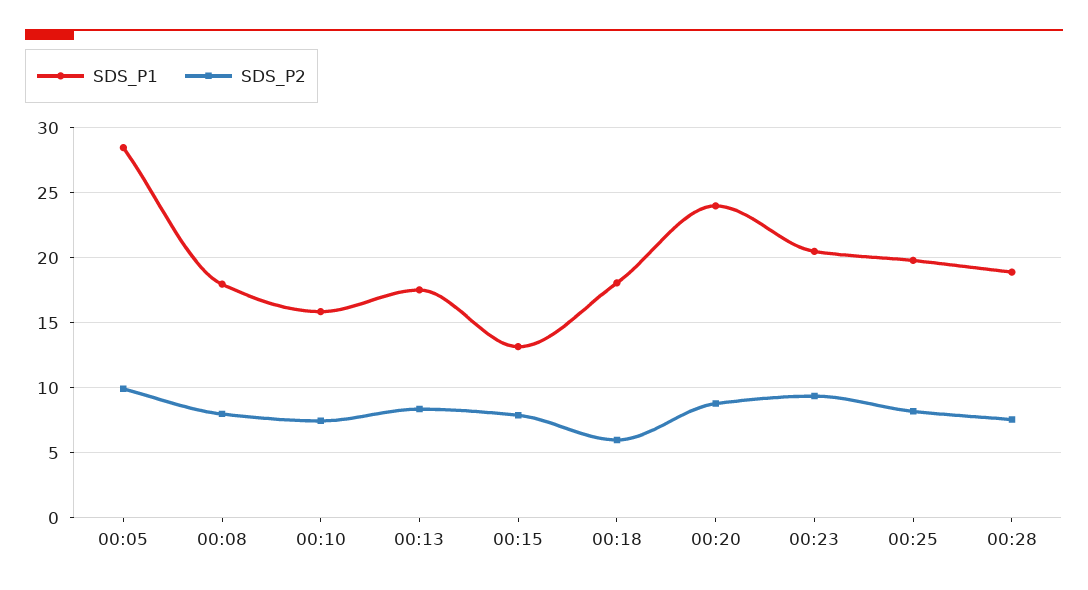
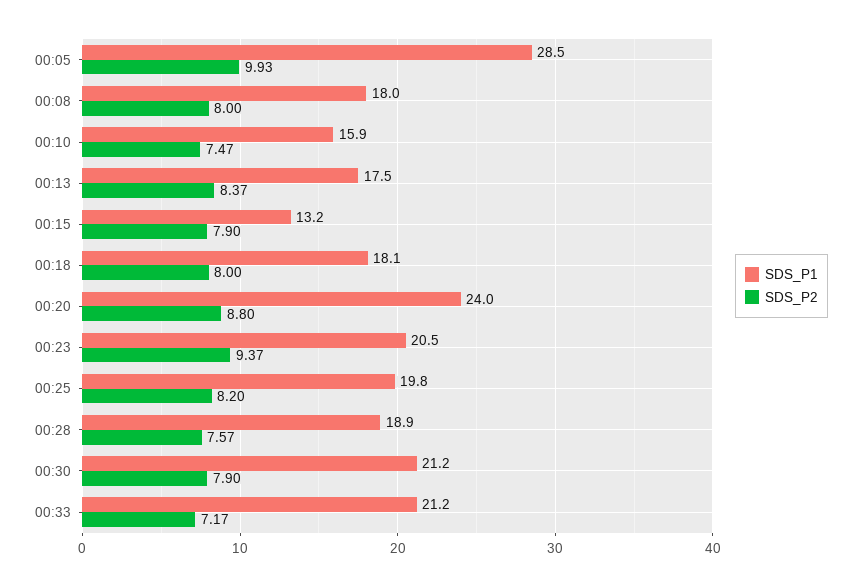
SDS_P2, 00:18: 6 -> 8
SDS_P1, 00:30: none -> 21.2
SDS_P2, 00:30: none -> 7.9
SDS_P1, 00:33: none -> 21.2
SDS_P2, 00:33: none -> 7.17

